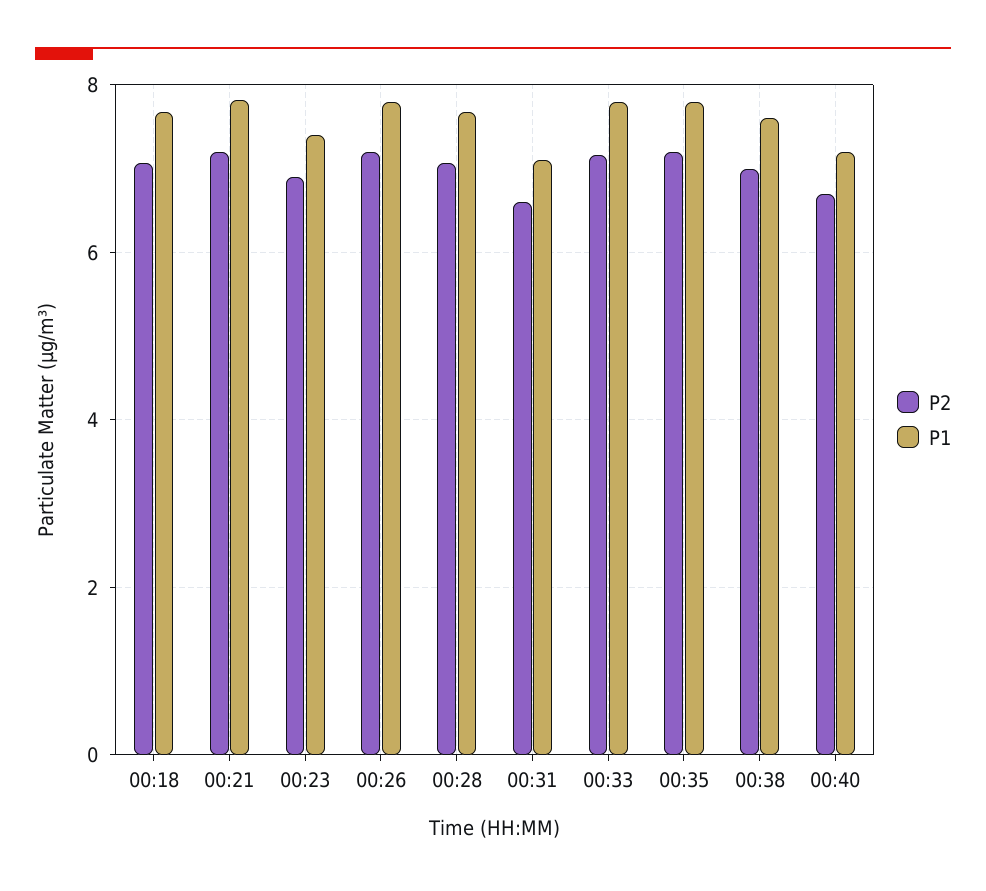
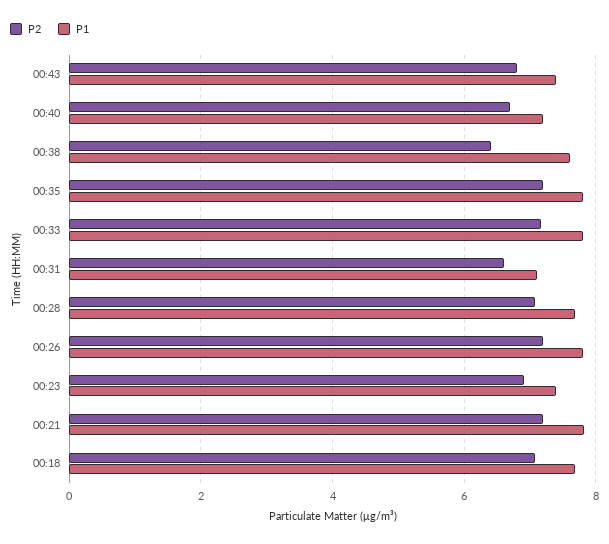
P2, 00:38: 7 -> 6.4
P2, 00:43: none -> 6.8
P1, 00:43: none -> 7.4

